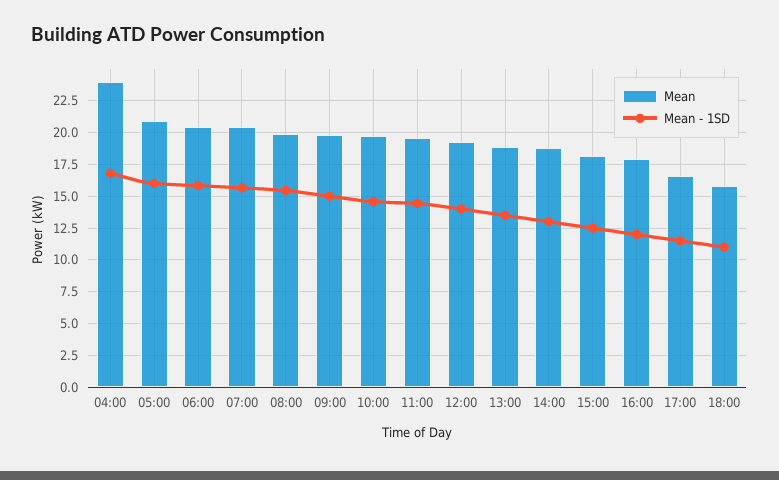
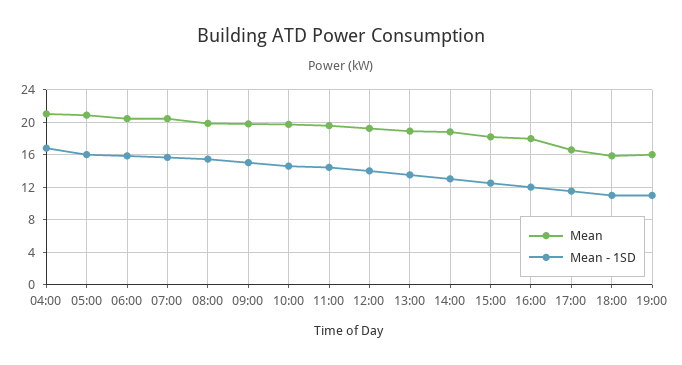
Mean, 04:00: 24 -> 21
Mean, 19:00: none -> 16
Mean - 1SD, 19:00: none -> 11

